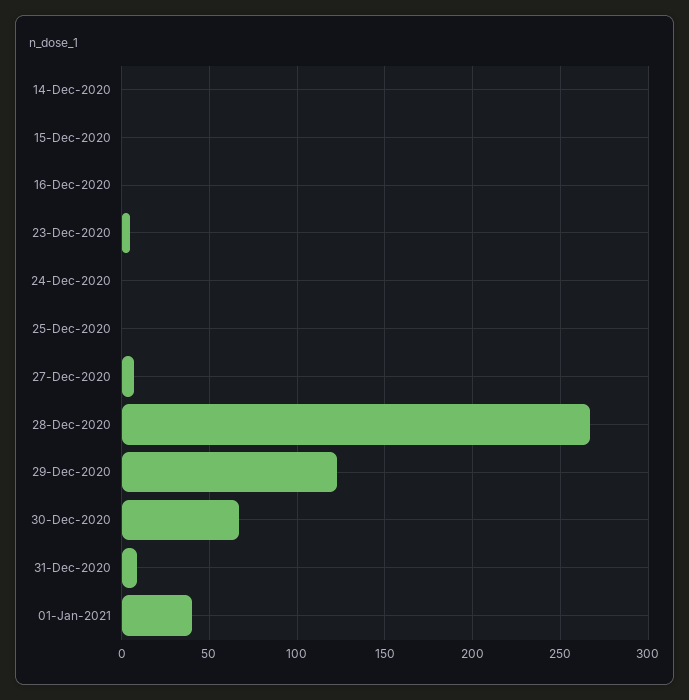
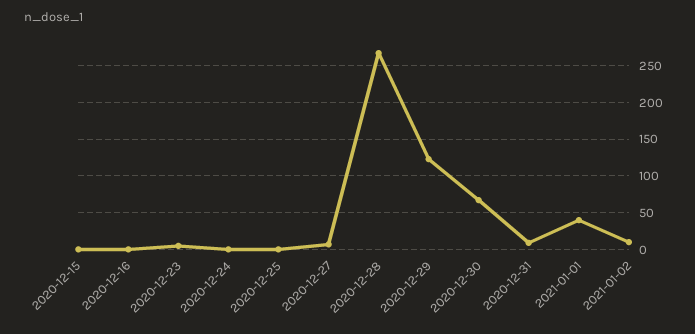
14-Dec-2020: 0 -> none
2021-01-02: none -> 10

